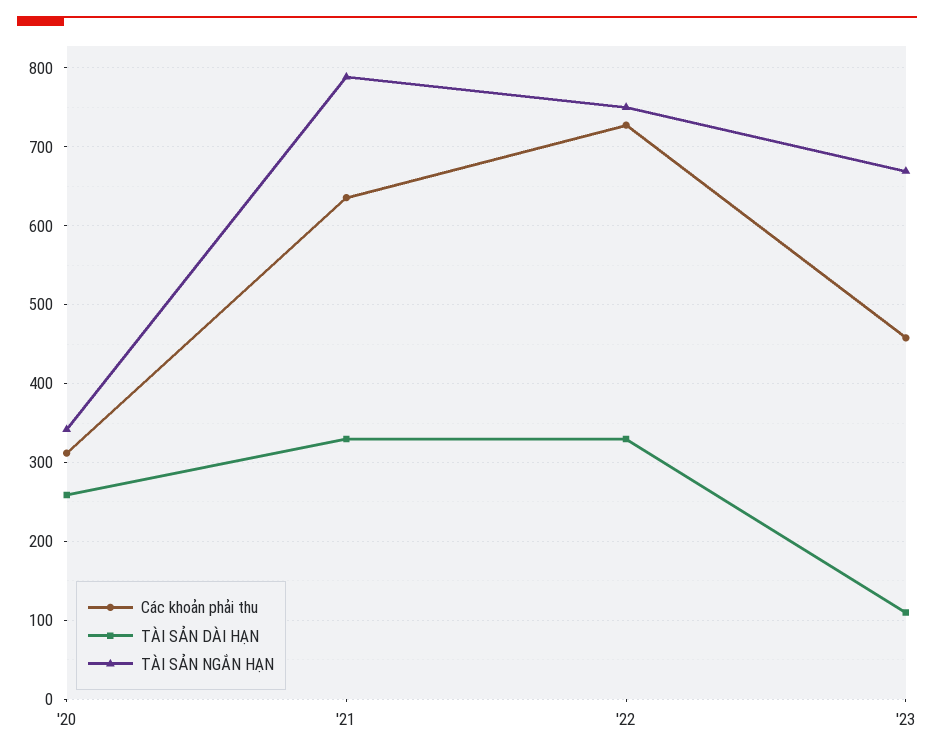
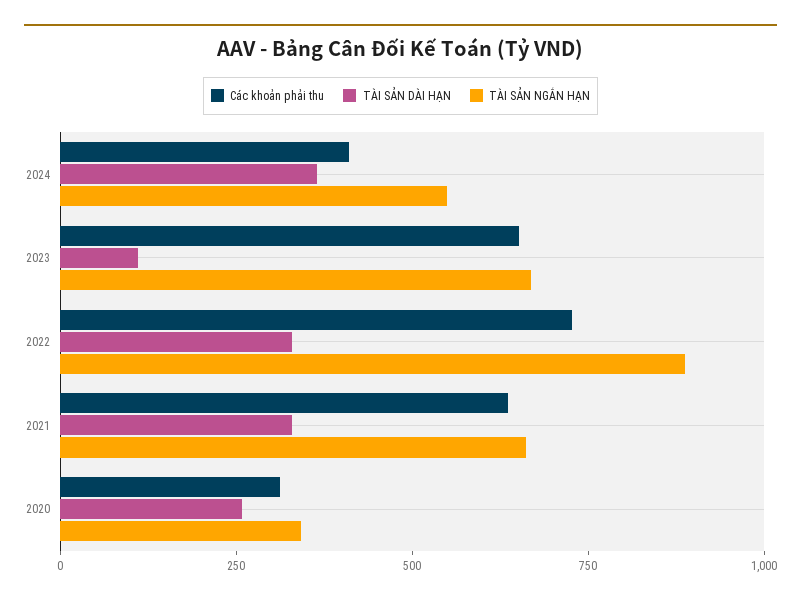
TÀI SẢN NGẮN HẠN, '21: 790 -> 650
TÀI SẢN NGẮN HẠN, '22: 750 -> 900
Các khoản phải thu, '23: 460 -> 650
Các khoản phải thu, 2024: none -> 400
TÀI SẢN DÀI HẠN, 2024: none -> 350
TÀI SẢN NGẮN HẠN, 2024: none -> 550

